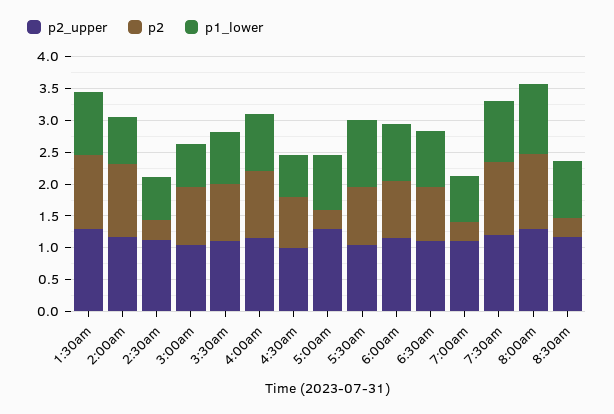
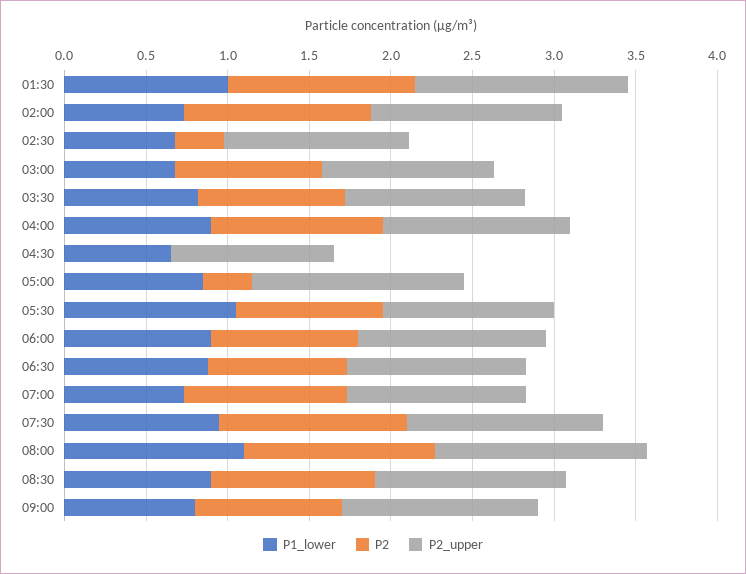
p2, 4:30am: 0.75 -> 0
p2, 7:00am: 0.25 -> 1
p2, 8:30am: 0.25 -> 1
p1_lower, 09:00: none -> 0.8
p2, 09:00: none -> 0.9
p2_upper, 09:00: none -> 1.2

